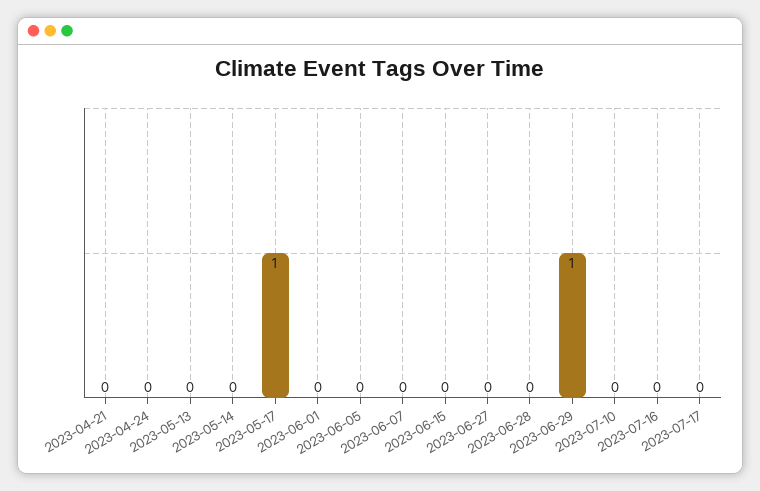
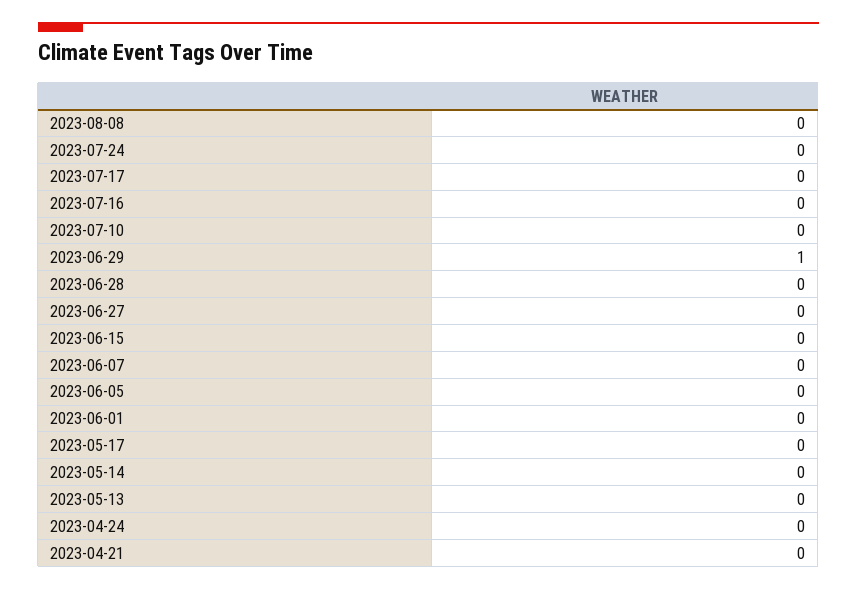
2023-05-17: 1 -> 0
2023-08-08: none -> 0
2023-07-24: none -> 0

